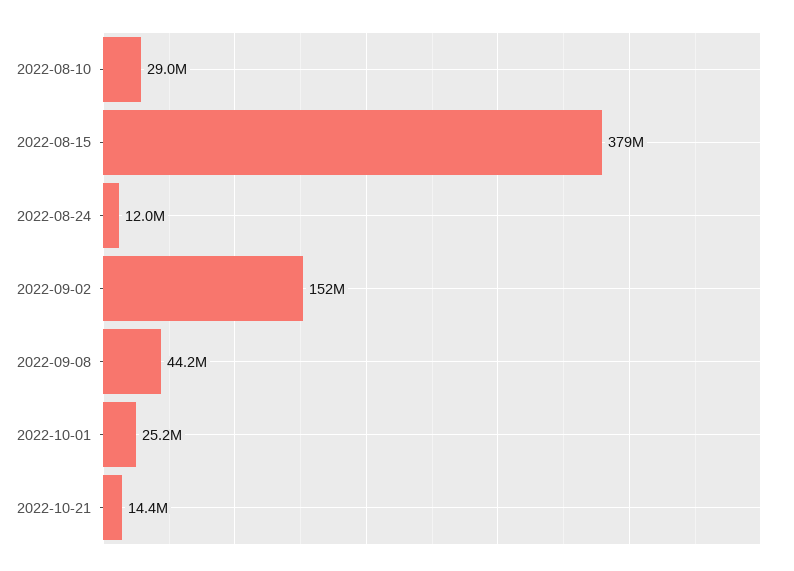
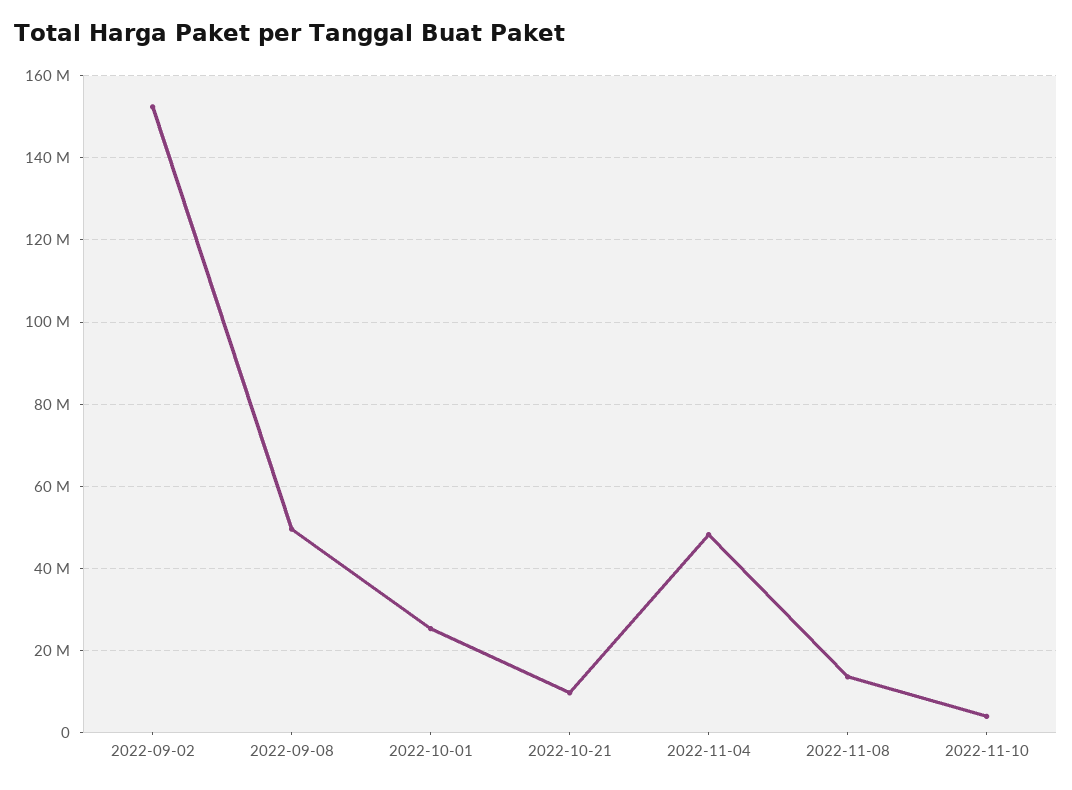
2022-08-10: 29000000 -> none
2022-08-15: 379000000 -> none
2022-08-24: 12000000 -> none
2022-09-08: 44200000 -> 50000000
2022-10-21: 14400000 -> 10000000
2022-11-04: none -> 48000000
2022-11-08: none -> 14000000
2022-11-10: none -> 4000000

